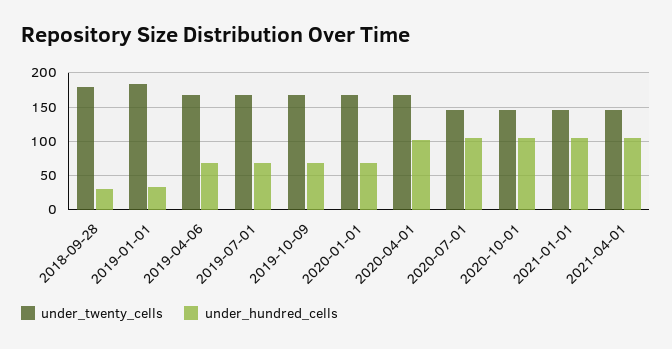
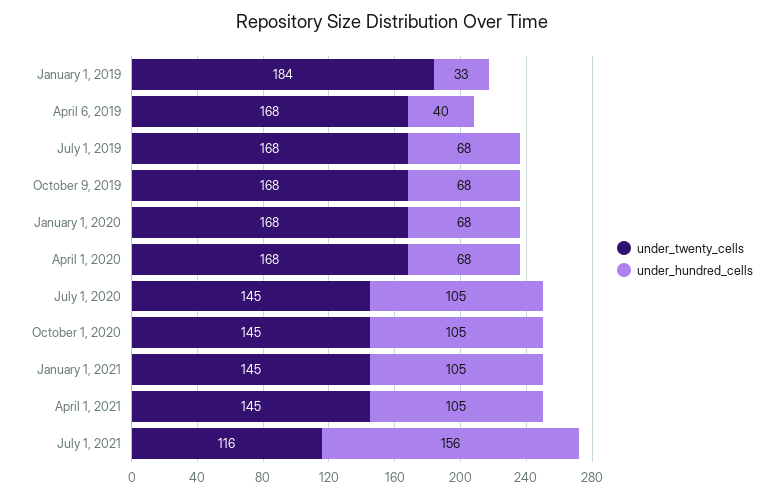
under_twenty_cells, 2018-09-28: 180 -> none
under_hundred_cells, 2018-09-28: 30 -> none
under_hundred_cells, 2019-04-06: 70 -> 40
under_hundred_cells, 2020-04-01: 100 -> 68
under_twenty_cells, July 1, 2021: none -> 116
under_hundred_cells, July 1, 2021: none -> 156

